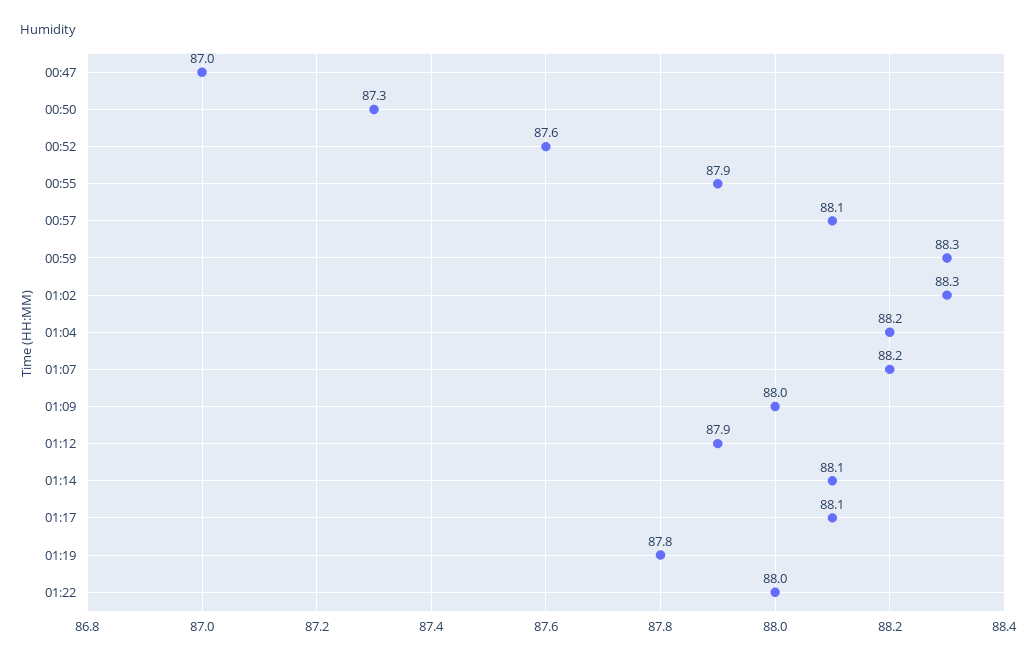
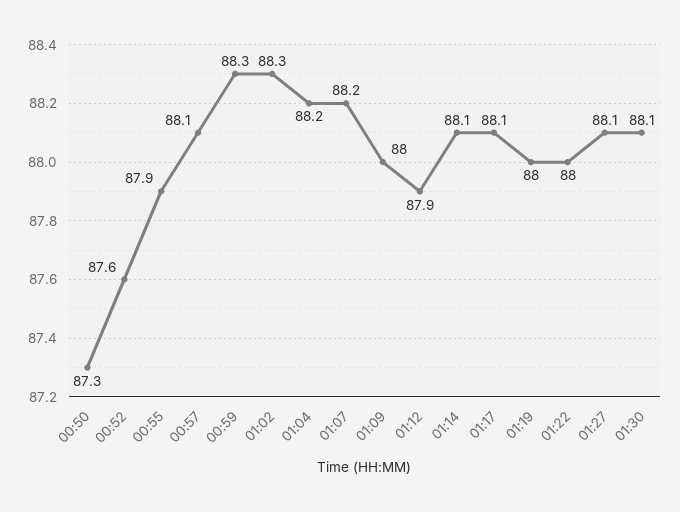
00:47: 87 -> none
01:19: 87.8 -> 88
01:27: none -> 88.1
01:30: none -> 88.1

